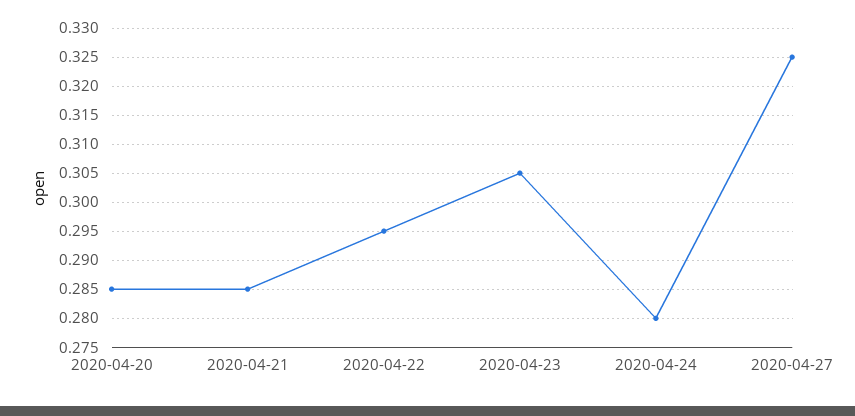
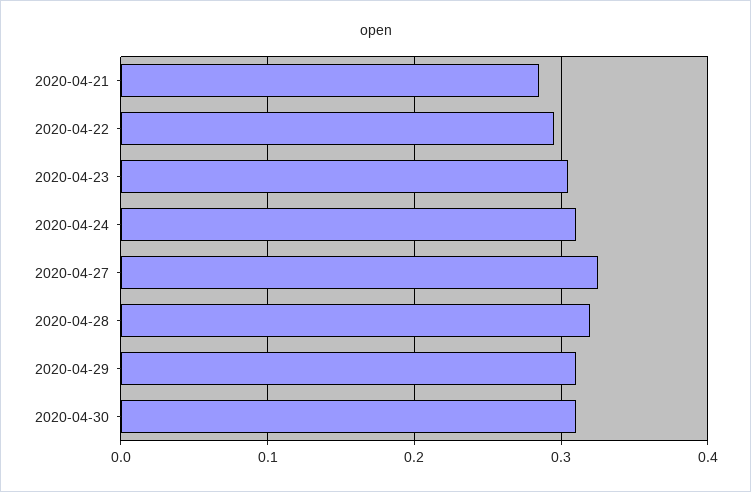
2020-04-20: 0.285 -> none
2020-04-24: 0.28 -> 0.31
2020-04-28: none -> 0.32
2020-04-29: none -> 0.31
2020-04-30: none -> 0.31

